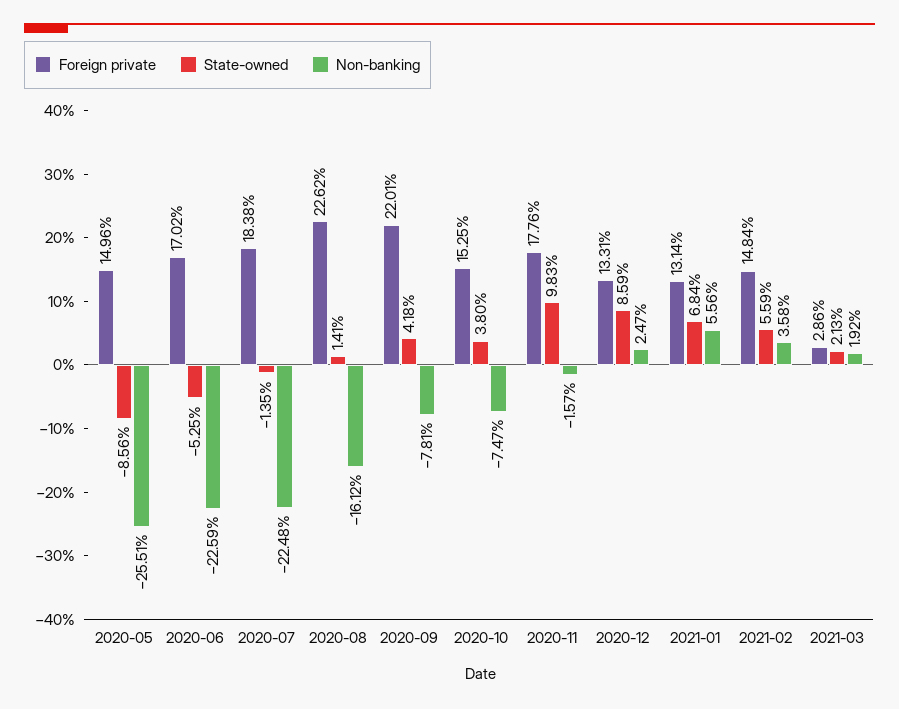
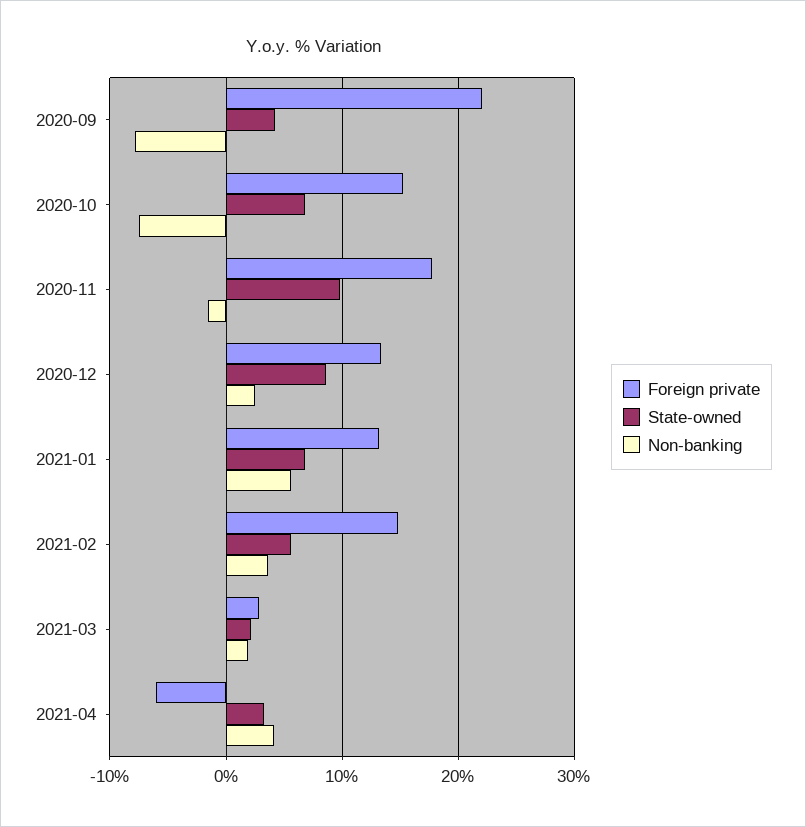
Foreign private, 2020-05: 14.96 -> none
State-owned, 2020-05: -8.56 -> none
Non-banking, 2020-05: -25.51 -> none
Foreign private, 2020-06: 17.02 -> none
State-owned, 2020-06: -5.25 -> none
Non-banking, 2020-06: -22.59 -> none
Foreign private, 2020-07: 18.38 -> none
State-owned, 2020-07: -1.35 -> none
Non-banking, 2020-07: -22.48 -> none
Foreign private, 2020-08: 22.62 -> none
State-owned, 2020-08: 1.41 -> none
Non-banking, 2020-08: -16.12 -> none
State-owned, 2020-10: 3.8 -> 7
Foreign private, 2021-04: none -> -6
State-owned, 2021-04: none -> 3
Non-banking, 2021-04: none -> 4

